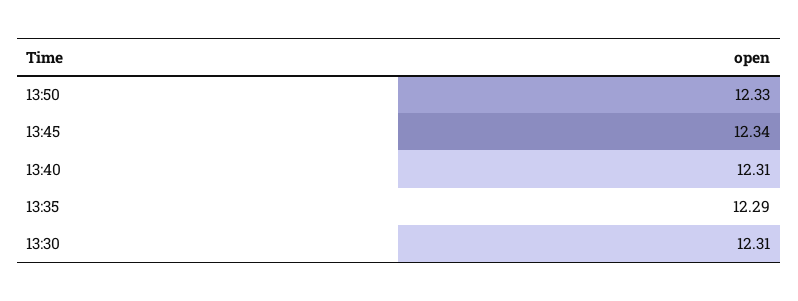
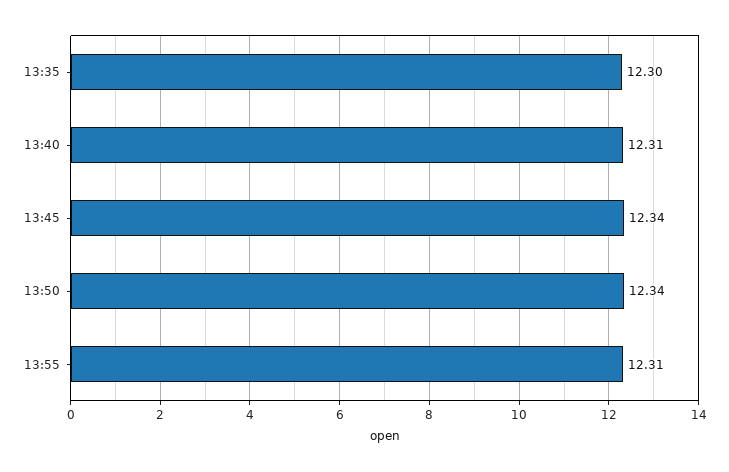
13:50: 12.33 -> 12.34
13:35: 12.29 -> 12.3
13:30: 12.31 -> none
13:55: none -> 12.31

